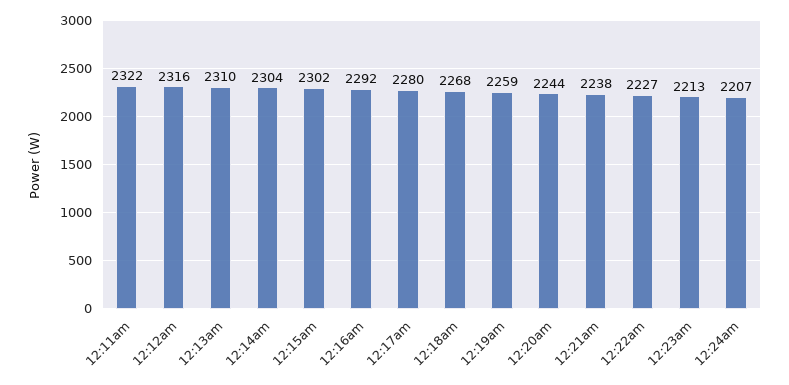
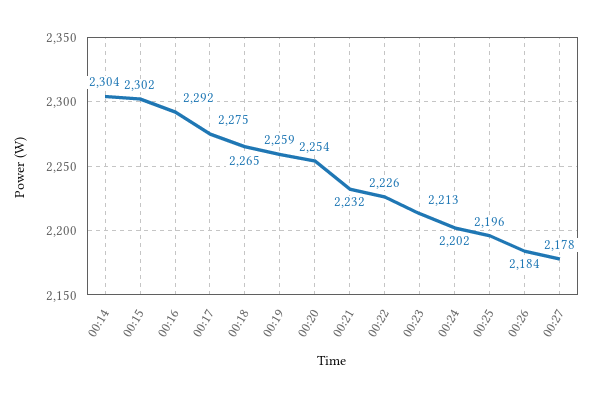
12:11am: 2322 -> none
12:12am: 2316 -> none
12:13am: 2310 -> none
12:17am: 2280 -> 2275
12:18am: 2268 -> 2265
12:20am: 2244 -> 2254
12:21am: 2238 -> 2232
12:22am: 2227 -> 2226
12:24am: 2207 -> 2202
00:25: none -> 2196
00:26: none -> 2184
00:27: none -> 2178

